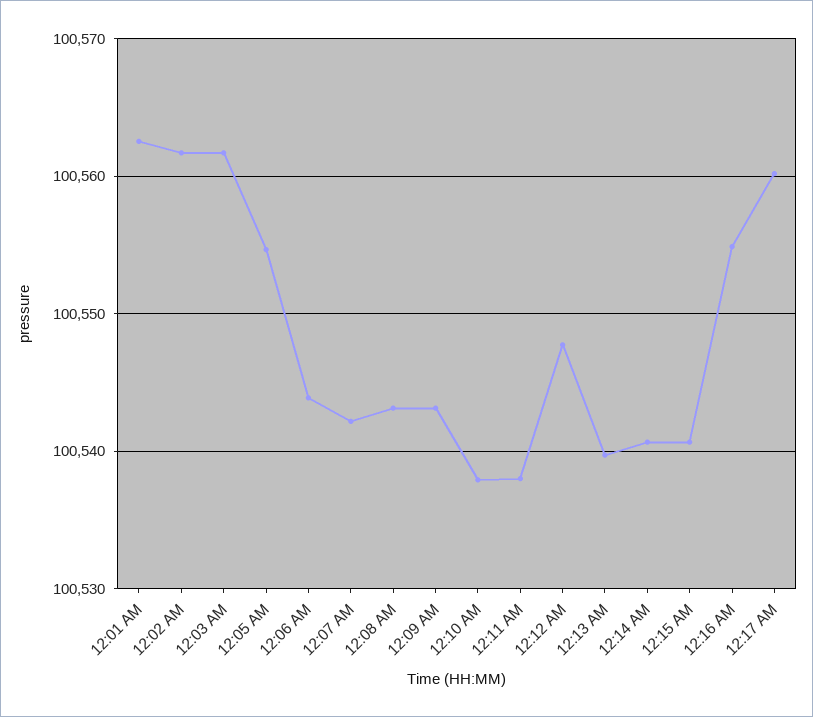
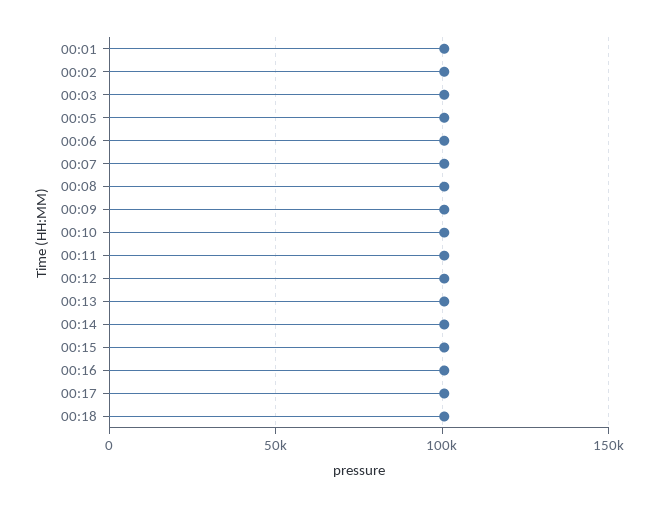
00:18: none -> 100000

